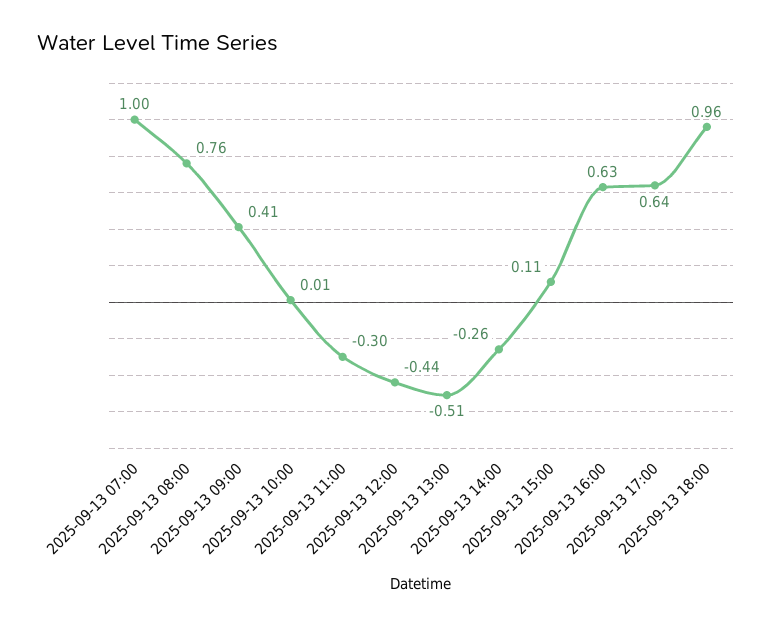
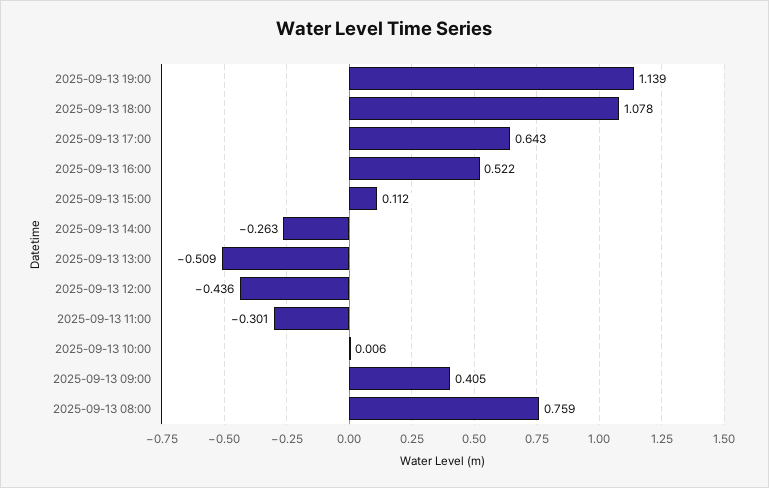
2025-09-13 07:00: 1 -> none
2025-09-13 16:00: 0.63 -> 0.522
2025-09-13 18:00: 0.96 -> 1.078
2025-09-13 19:00: none -> 1.139

